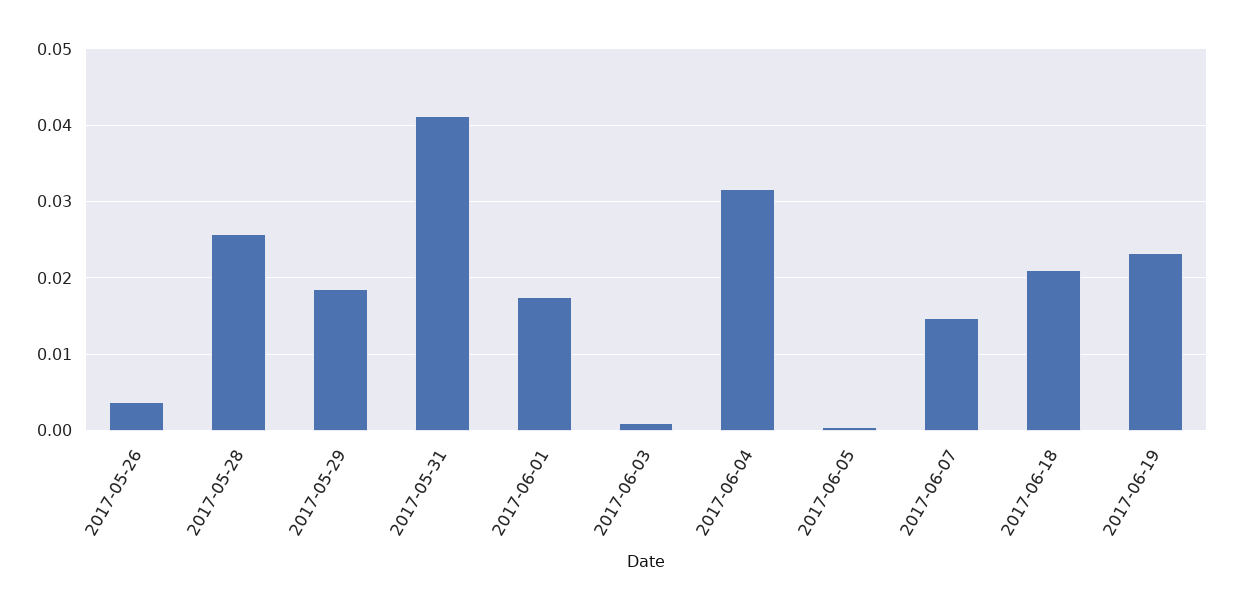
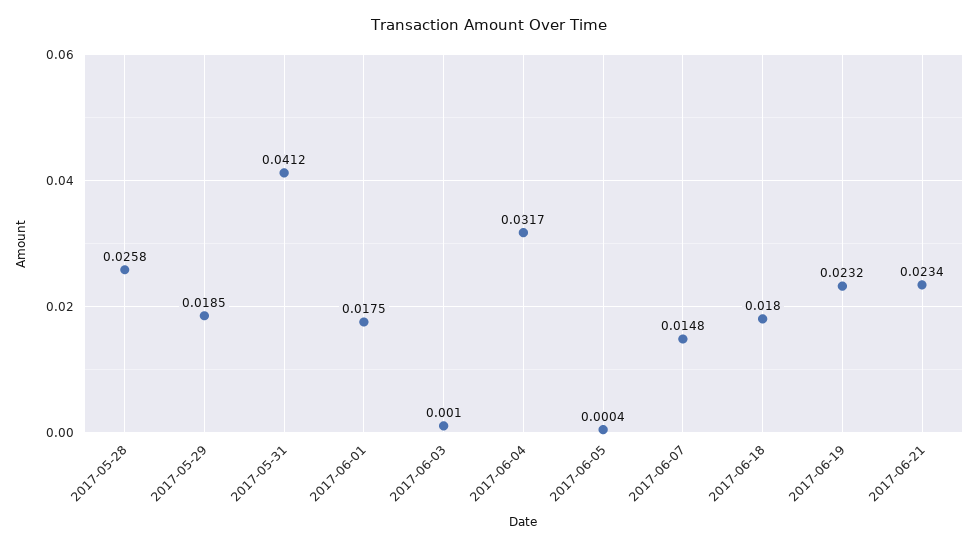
2017-05-26: 0.004 -> none
2017-06-18: 0.021 -> 0.018
2017-06-21: none -> 0.0234

